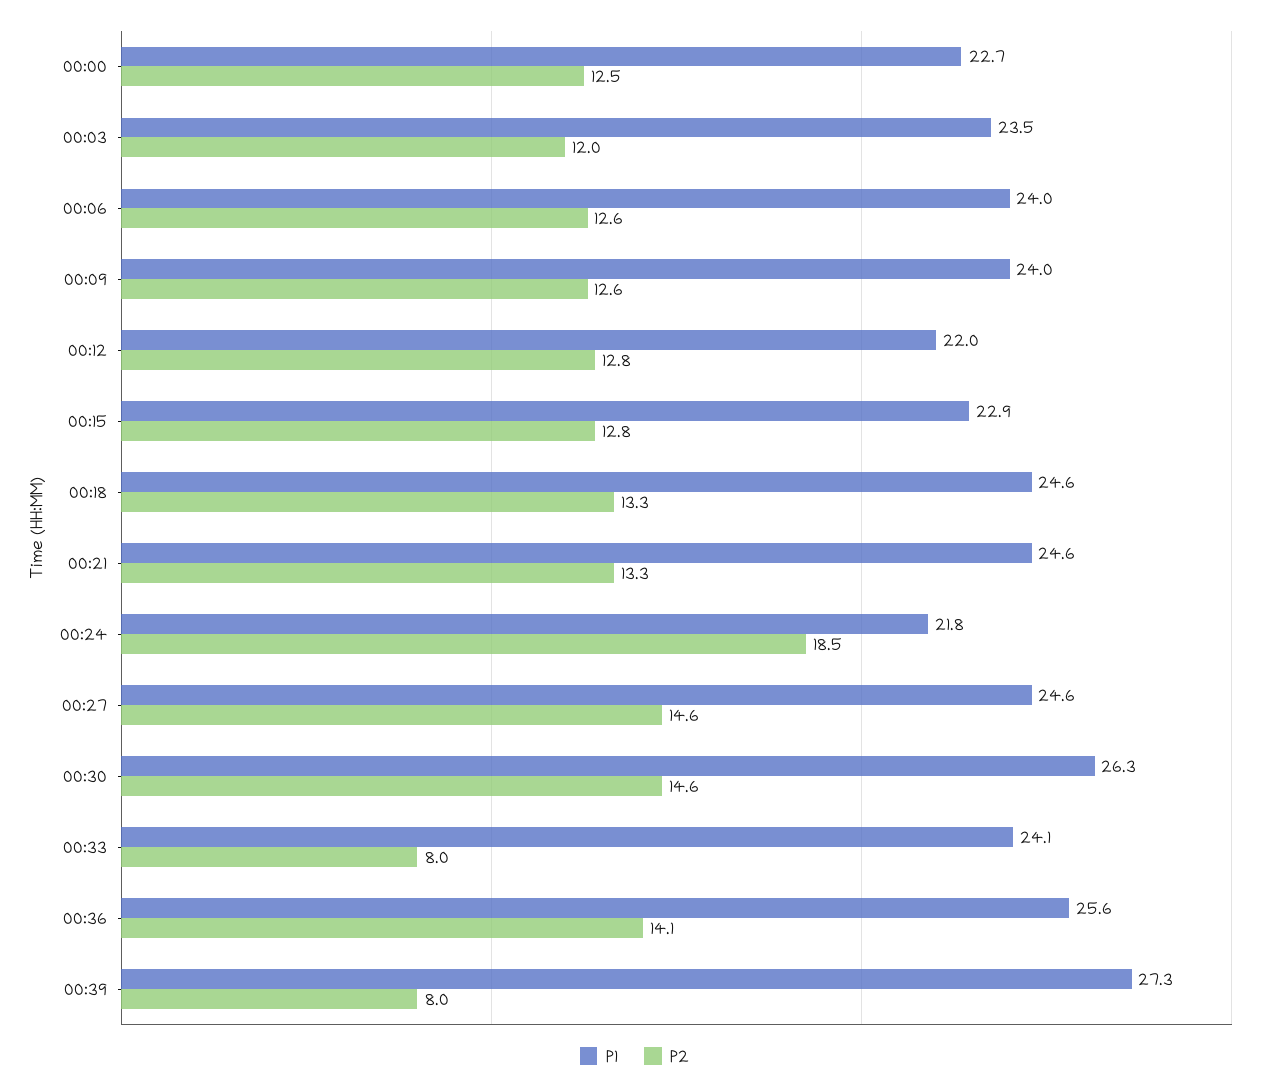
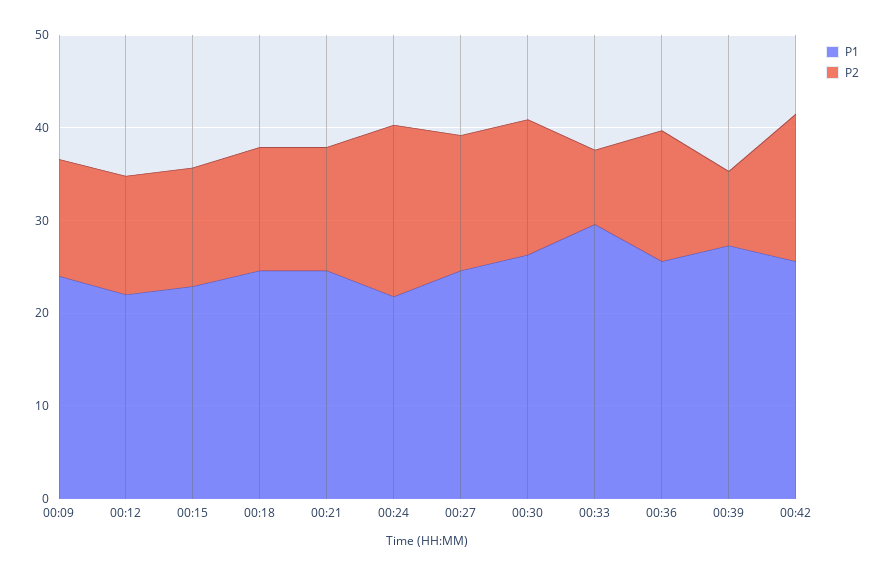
P1, 00:00: 22.7 -> none
P2, 00:00: 12.5 -> none
P1, 00:03: 23.5 -> none
P2, 00:03: 12 -> none
P1, 00:06: 24 -> none
P2, 00:06: 12.6 -> none
P1, 00:33: 24.1 -> 30
P1, 00:42: none -> 26
P2, 00:42: none -> 16

